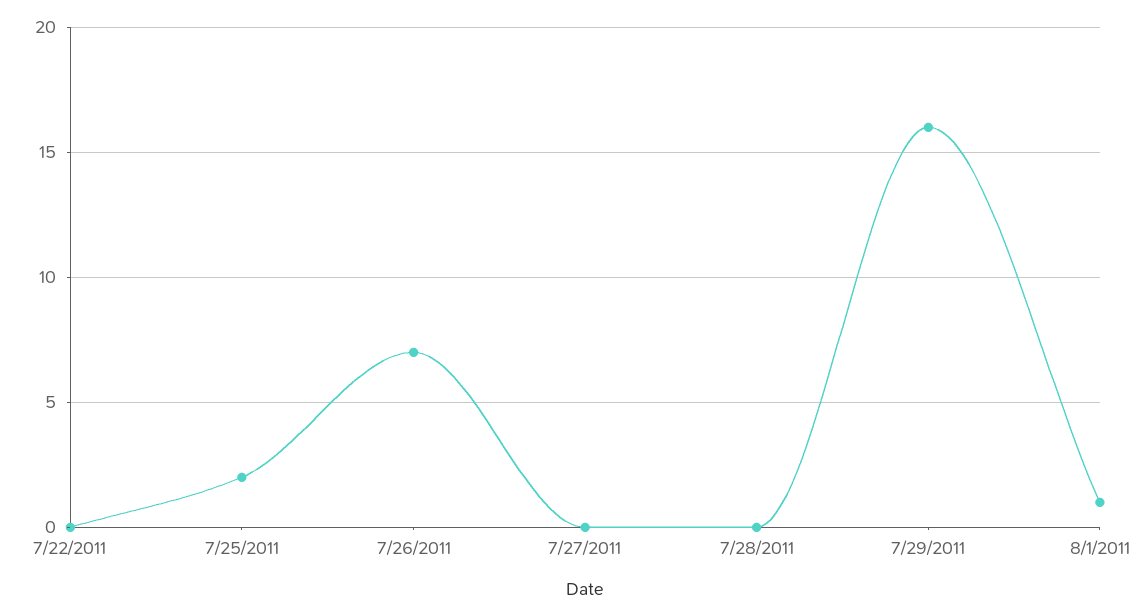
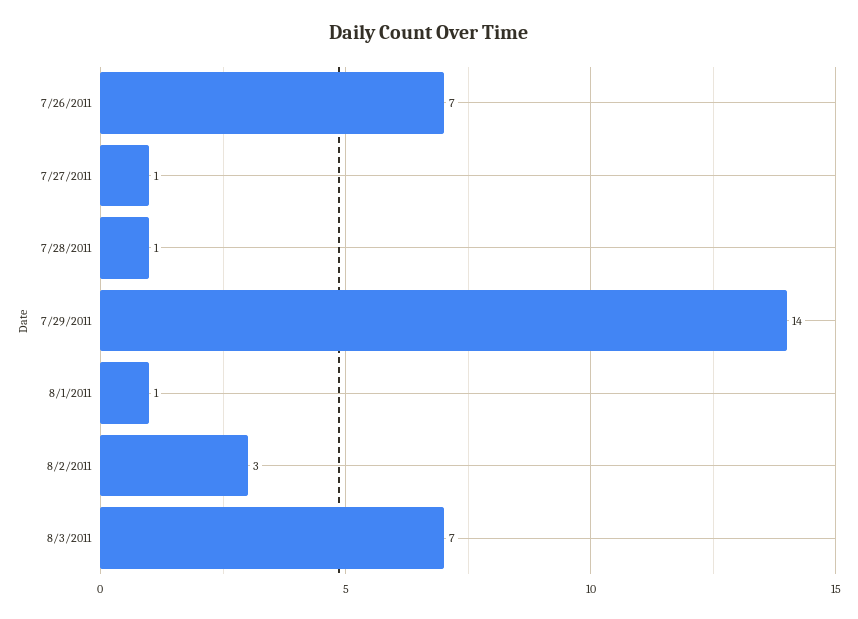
7/22/2011: 0 -> none
7/25/2011: 2 -> none
7/27/2011: 0 -> 1
7/28/2011: 0 -> 1
7/29/2011: 16 -> 14
8/2/2011: none -> 3
8/3/2011: none -> 7

